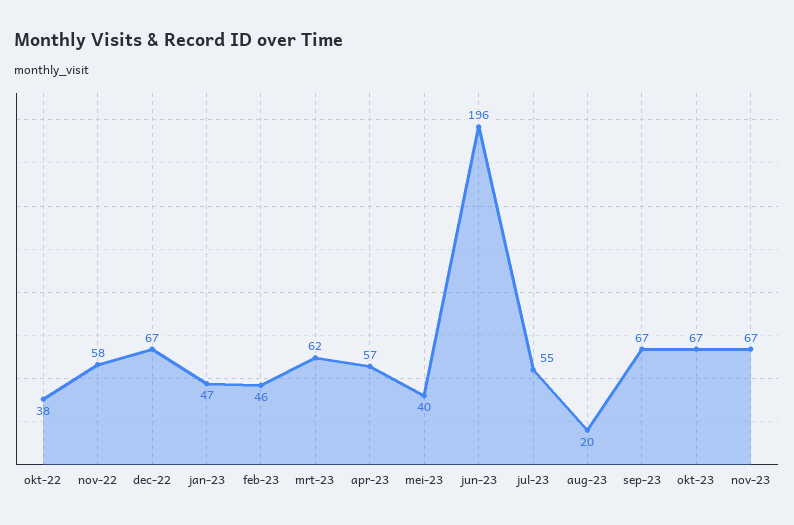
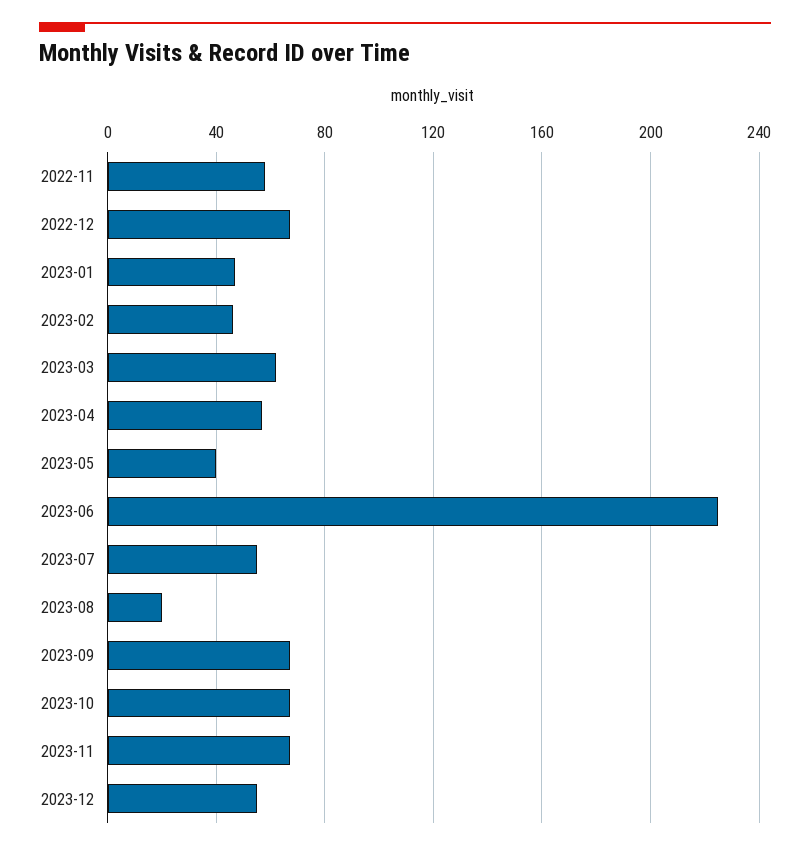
okt-22: 38 -> none
jun-23: 196 -> 225
2023-12: none -> 55

